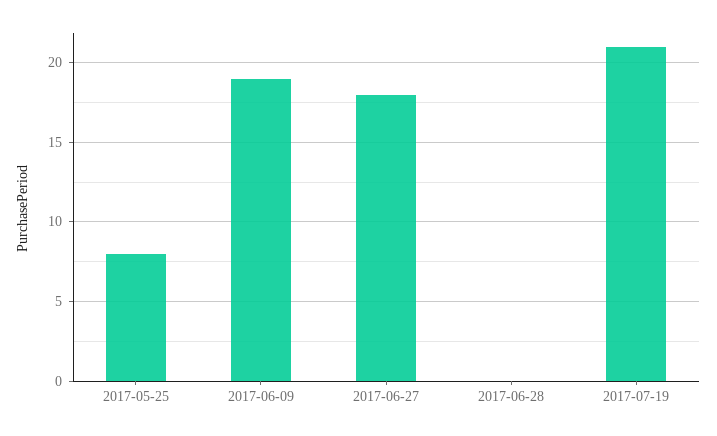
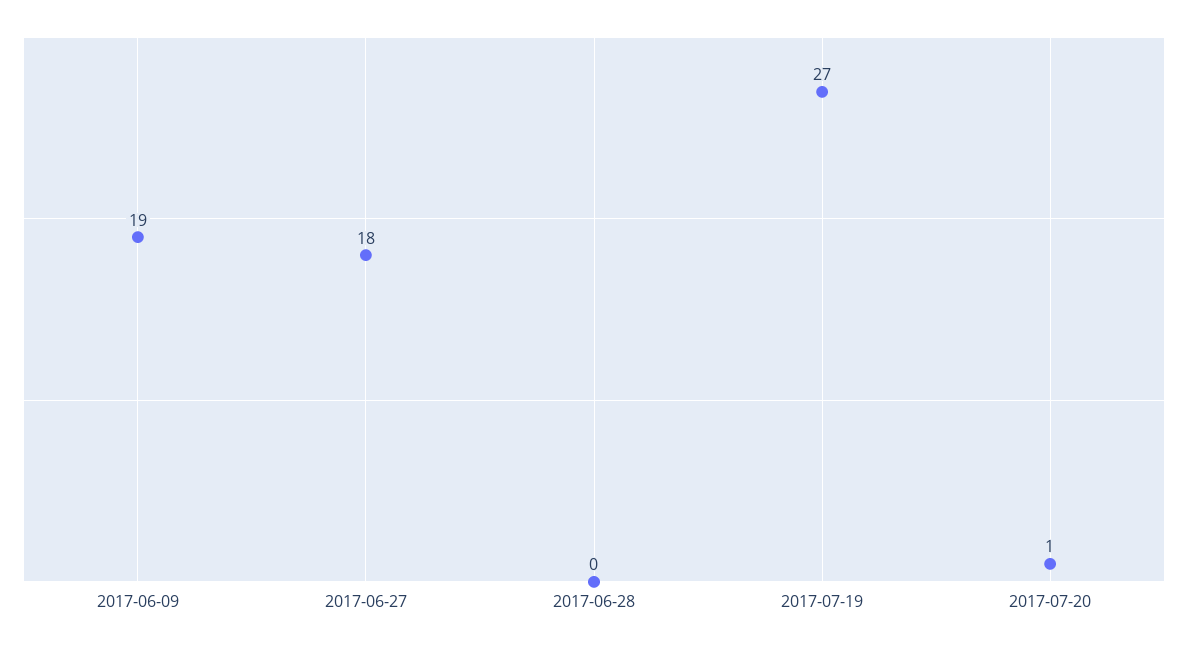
2017-05-25: 8 -> none
2017-07-19: 21 -> 27
2017-07-20: none -> 1

